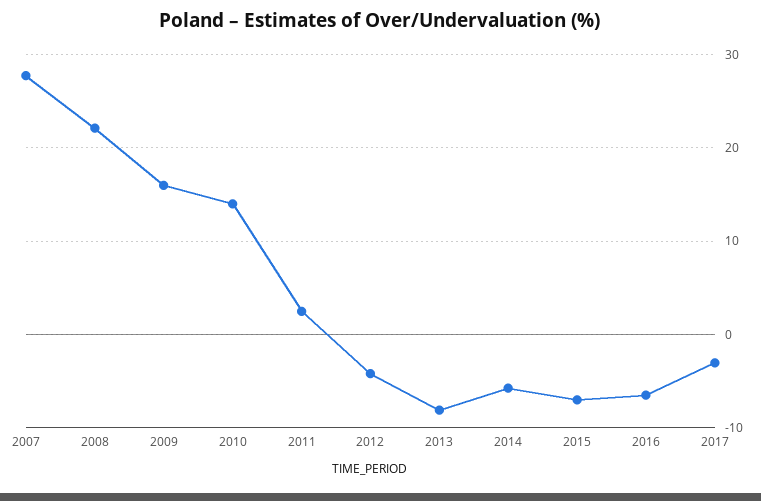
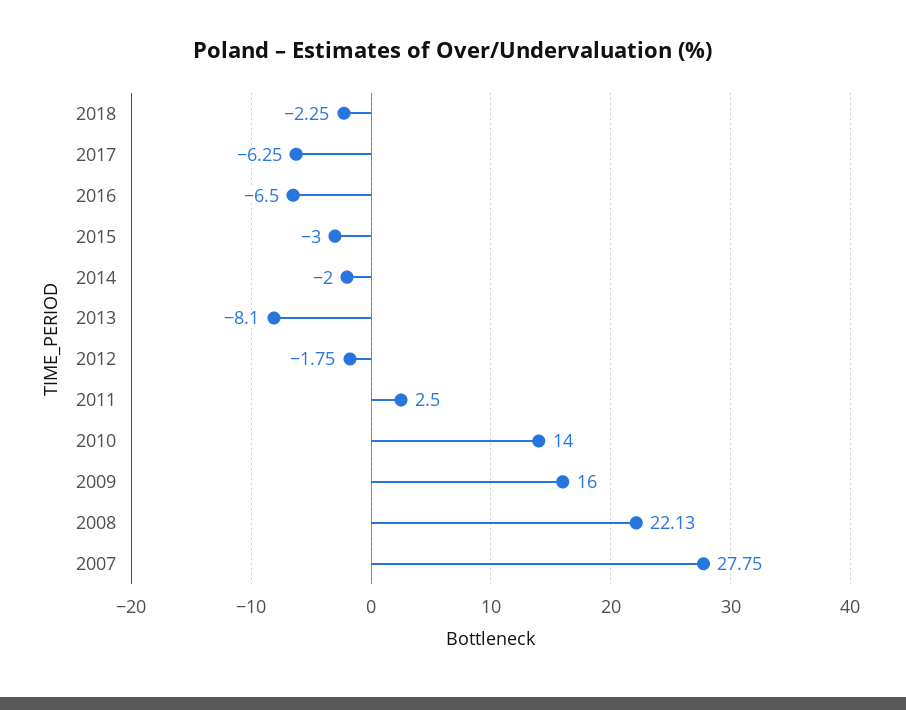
2012: -4 -> -1.75
2014: -6 -> -2
2015: -7 -> -3
2017: -3 -> -6.25
2018: none -> -2.25

